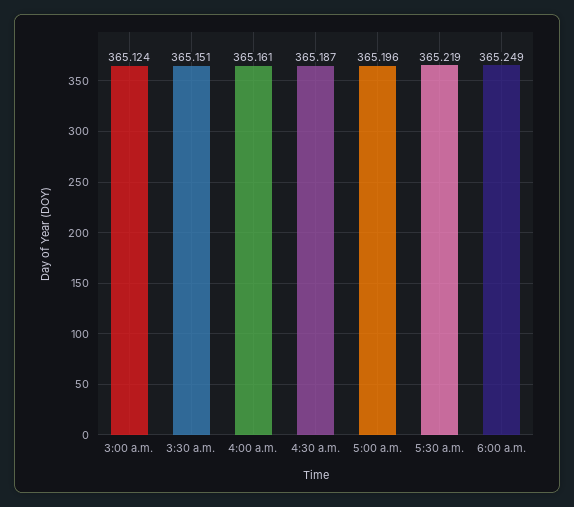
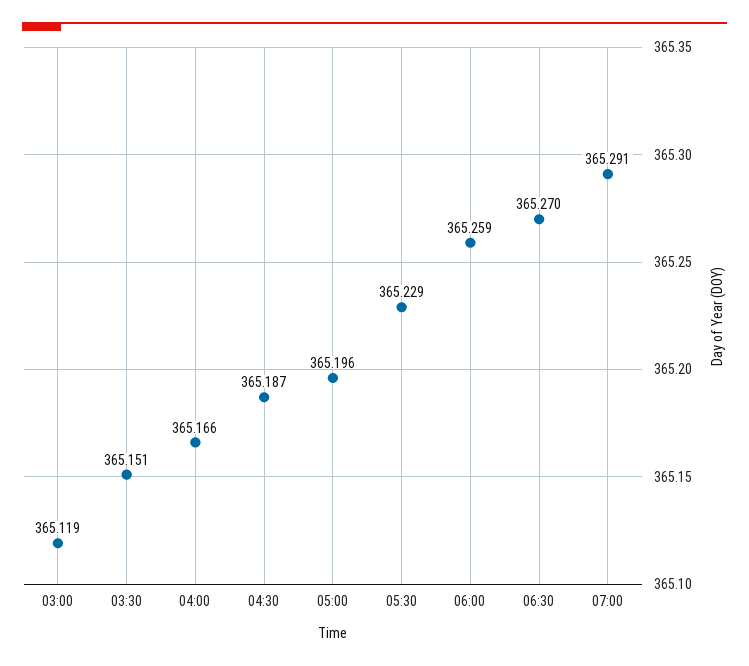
3:00 a.m.: 365.124 -> 365.119
4:00 a.m.: 365.161 -> 365.166
5:30 a.m.: 365.219 -> 365.229
6:00 a.m.: 365.249 -> 365.259
06:30: none -> 365.27
07:00: none -> 365.291

